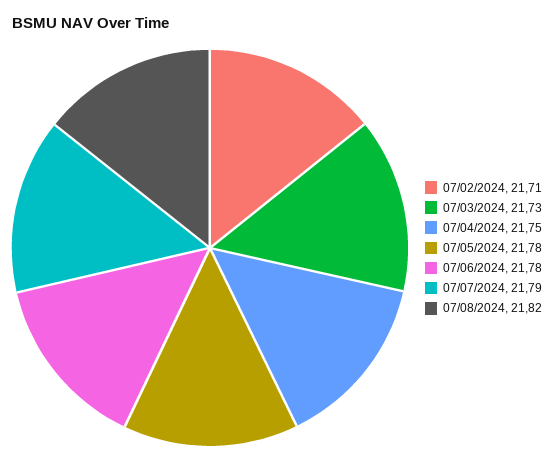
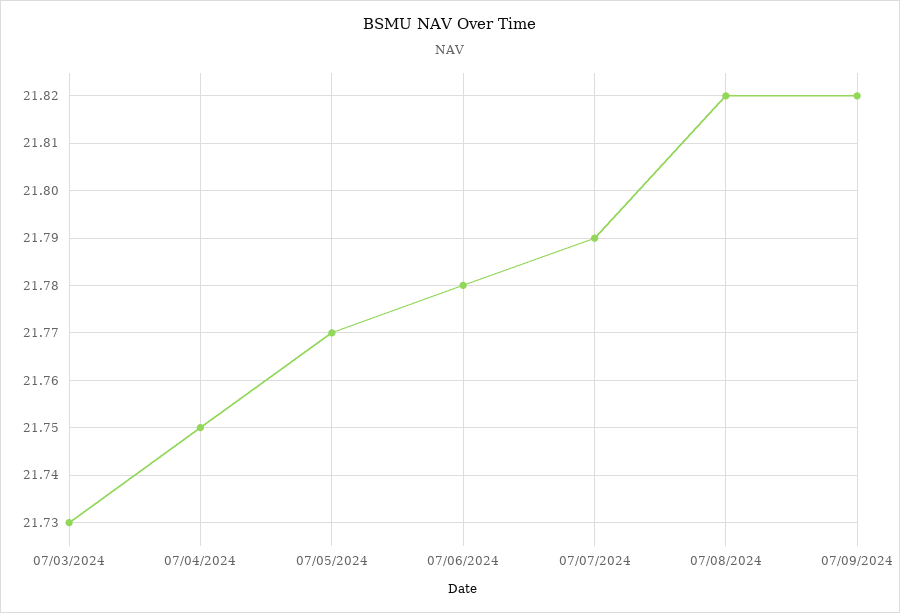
07/02/2024: 21.71 -> none
07/05/2024: 21.78 -> 21.77
07/09/2024: none -> 21.82

